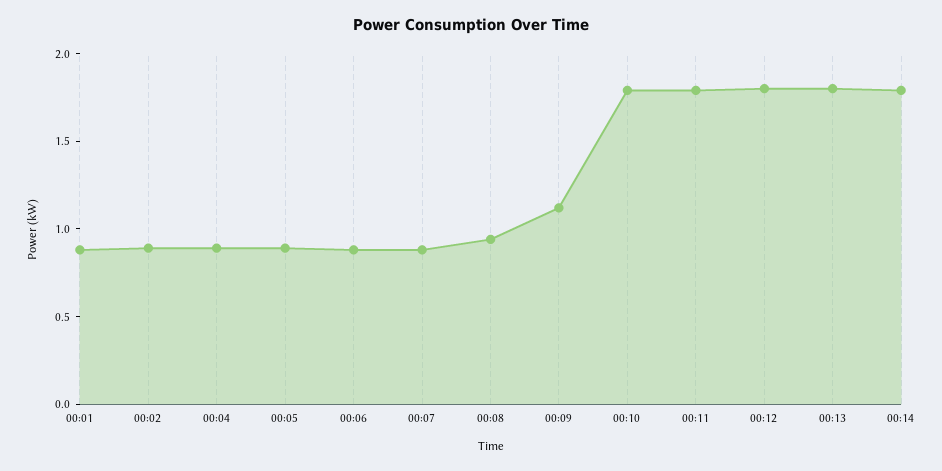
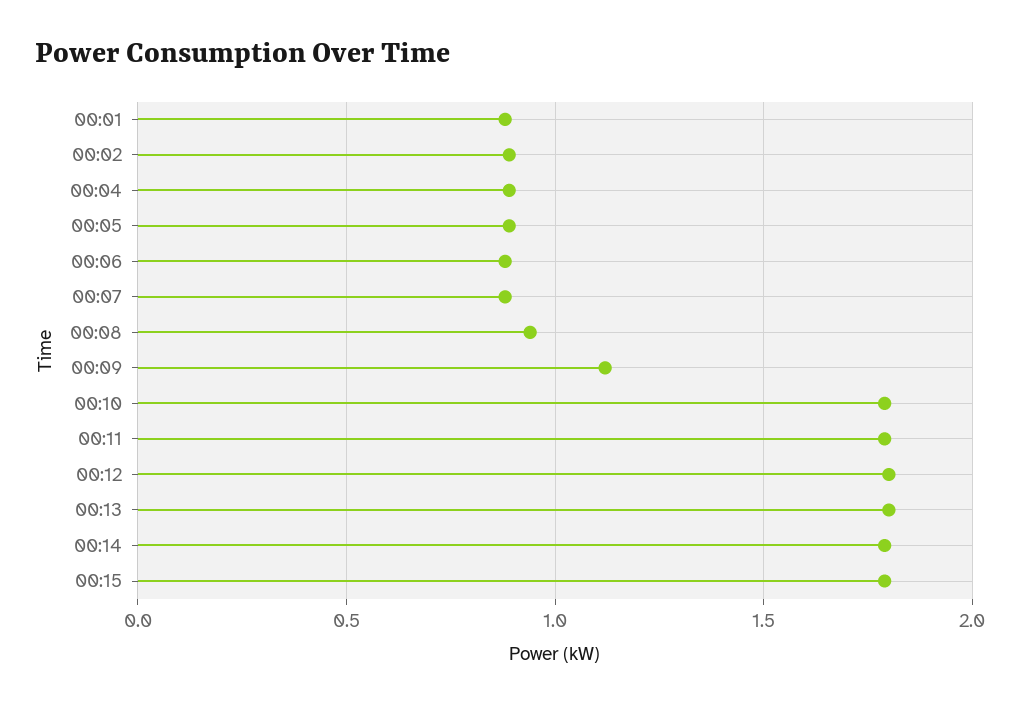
00:15: none -> 1.8

